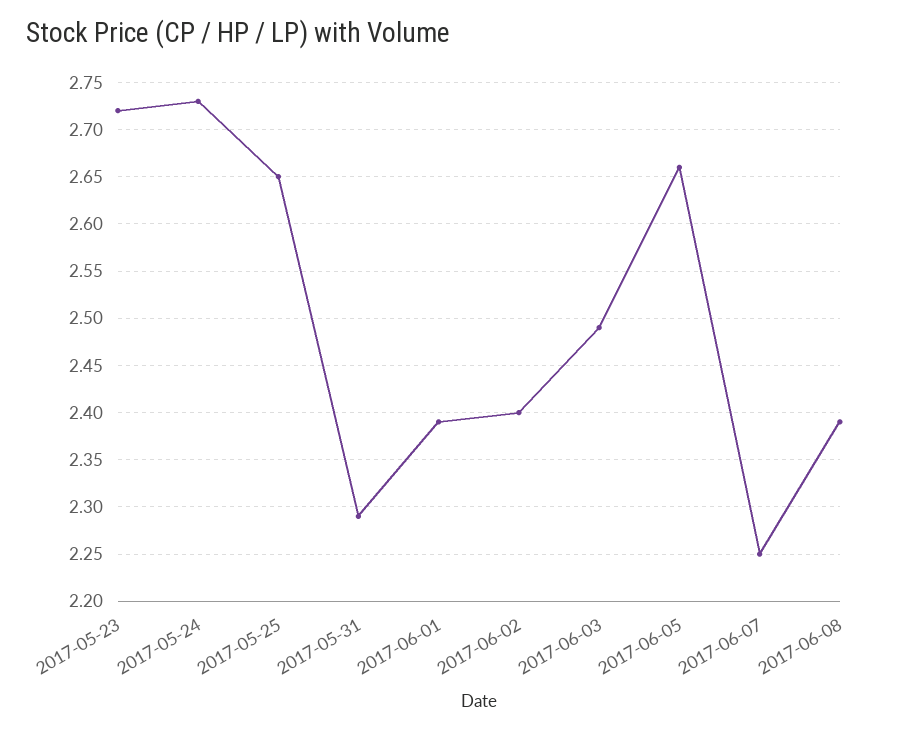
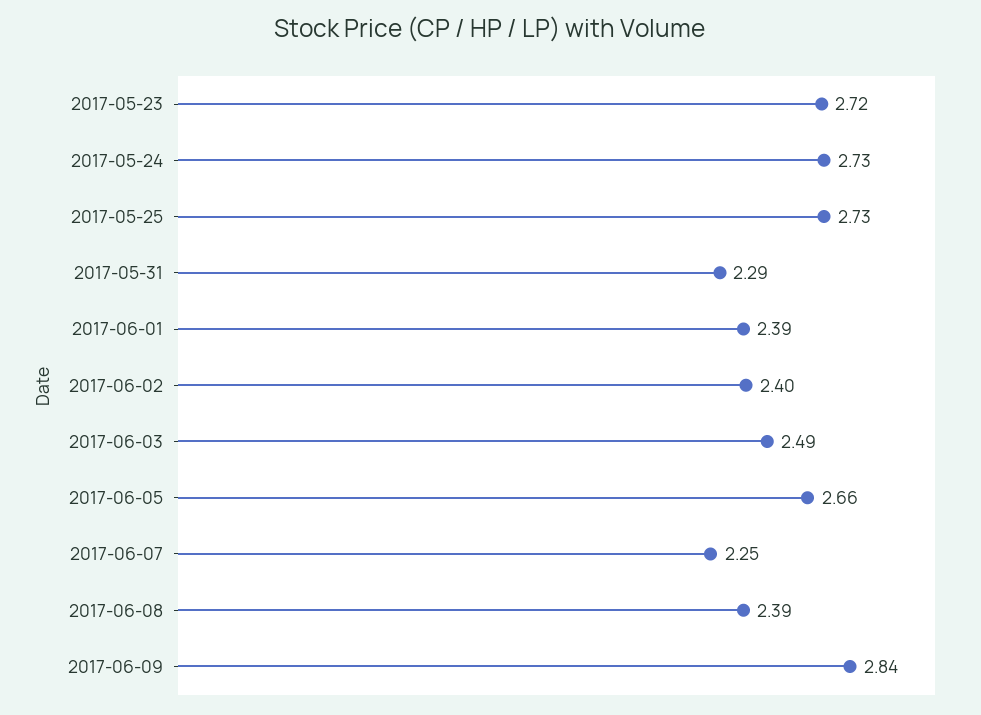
2017-05-25: 2.65 -> 2.73
2017-06-09: none -> 2.84

